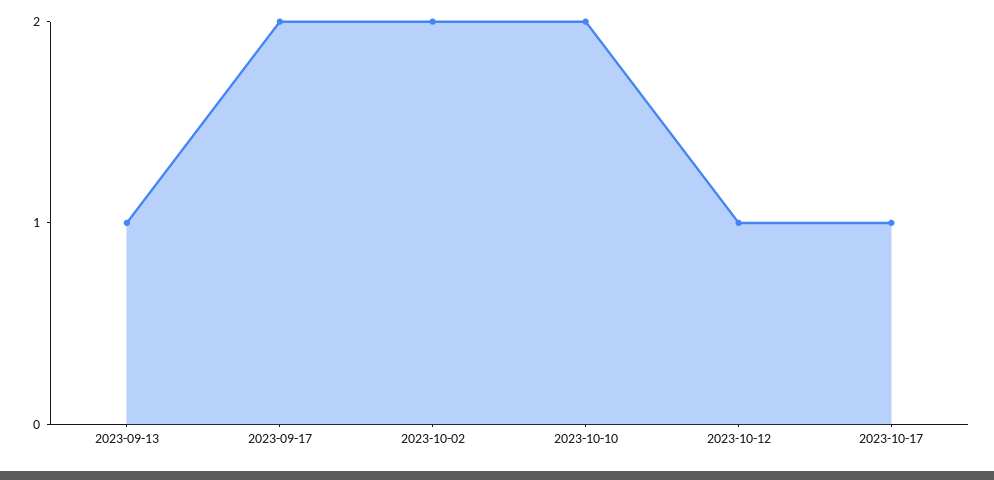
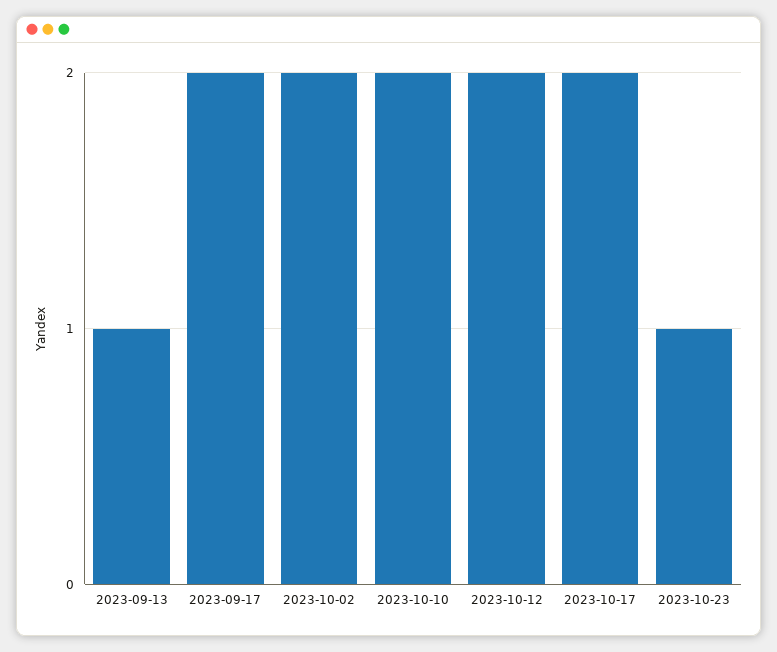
2023-10-12: 1 -> 2
2023-10-17: 1 -> 2
2023-10-23: none -> 1

